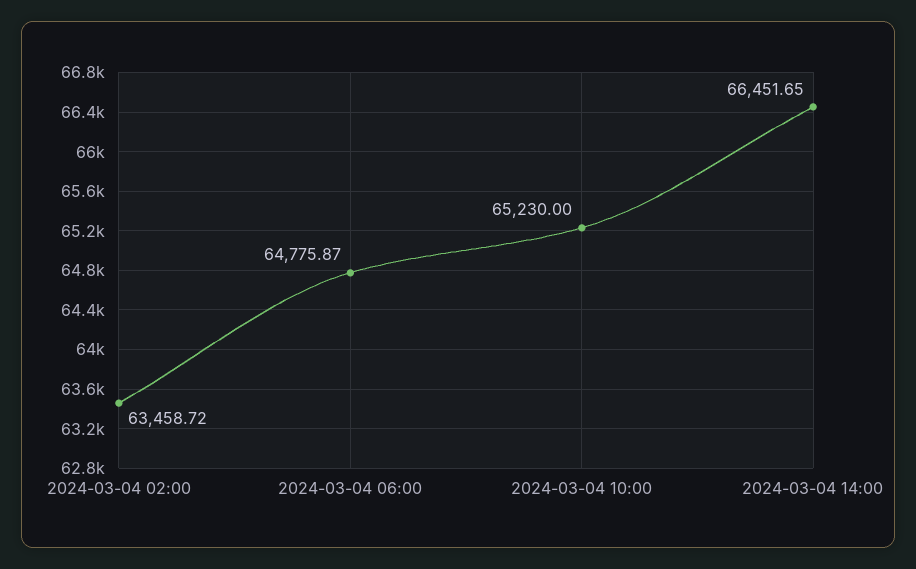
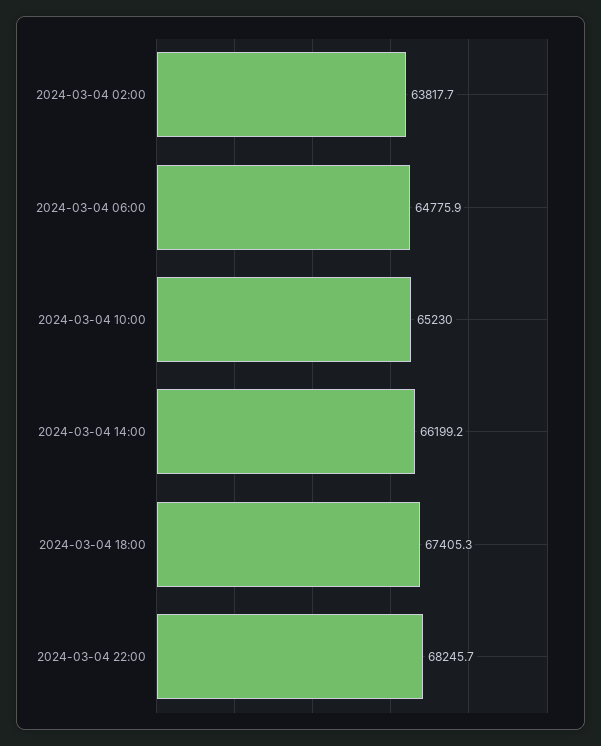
2024-03-04 02:00: 63458.72 -> 63817.7
2024-03-04 14:00: 66451.65 -> 66199.2
2024-03-04 18:00: none -> 67405.3
2024-03-04 22:00: none -> 68245.7

